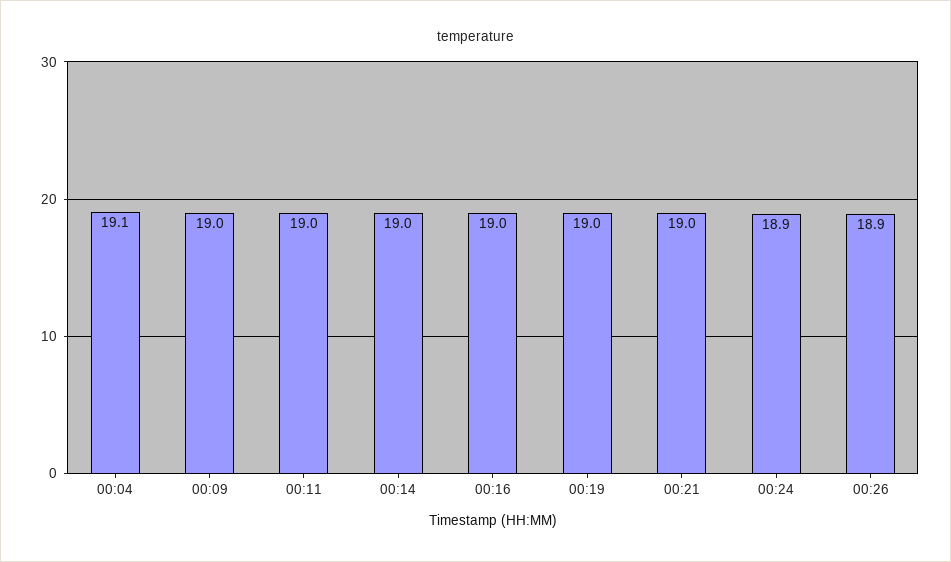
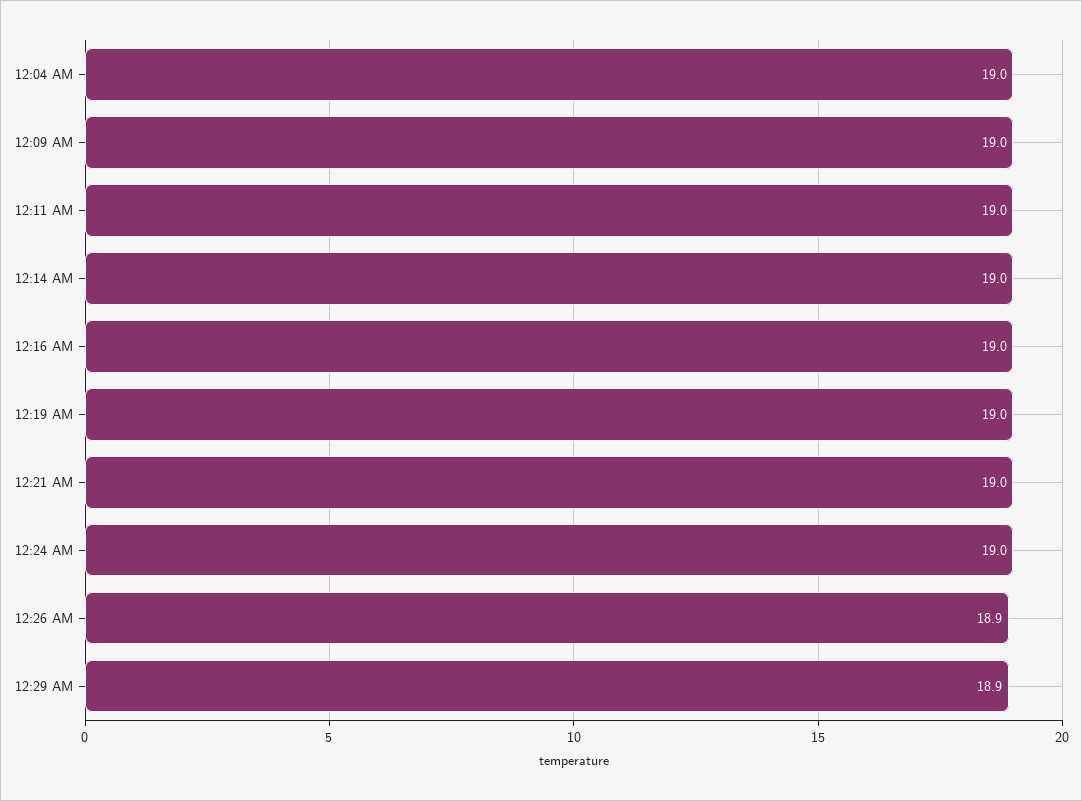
00:04: 19.1 -> 19
00:24: 18.9 -> 19
12:29 AM: none -> 18.9

